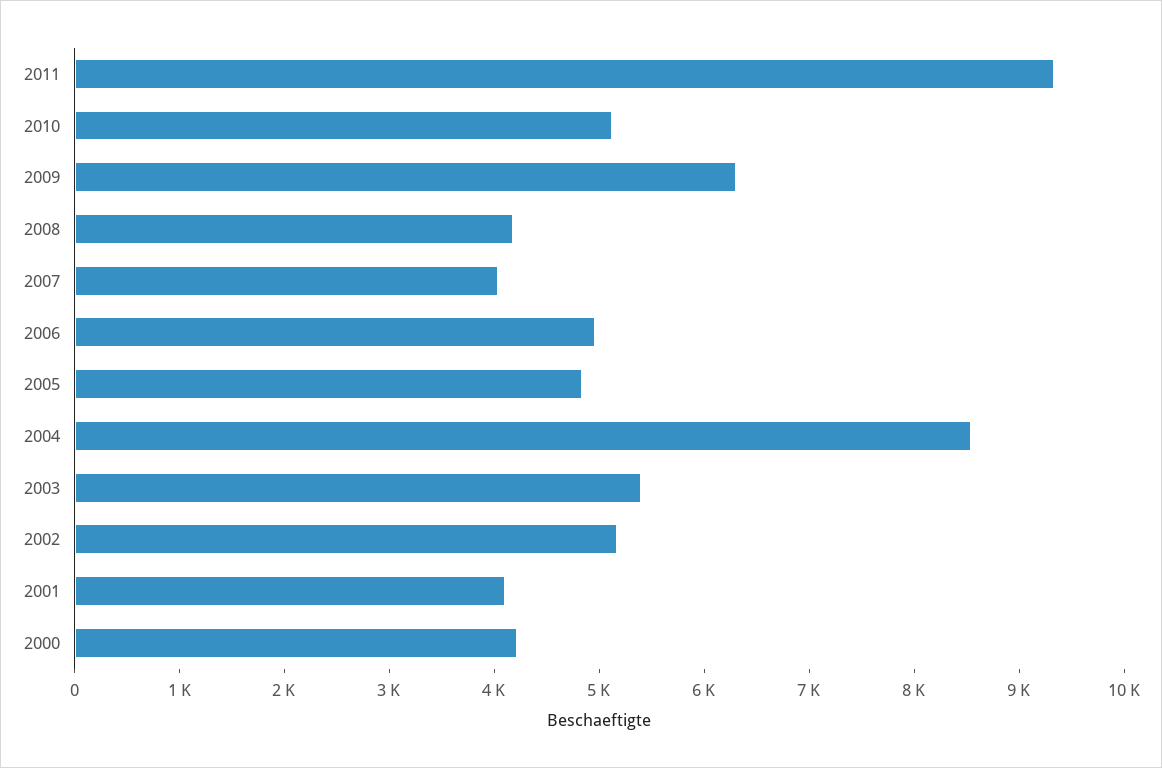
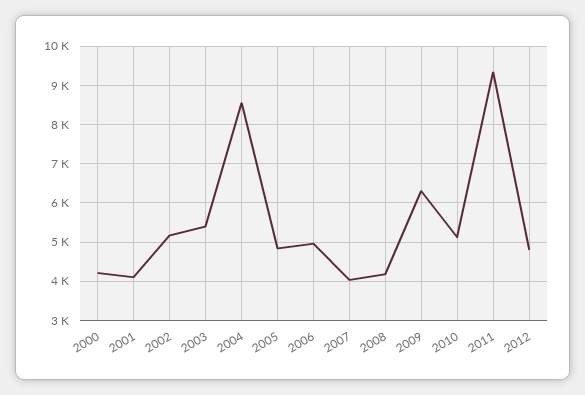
2012: none -> 4800

